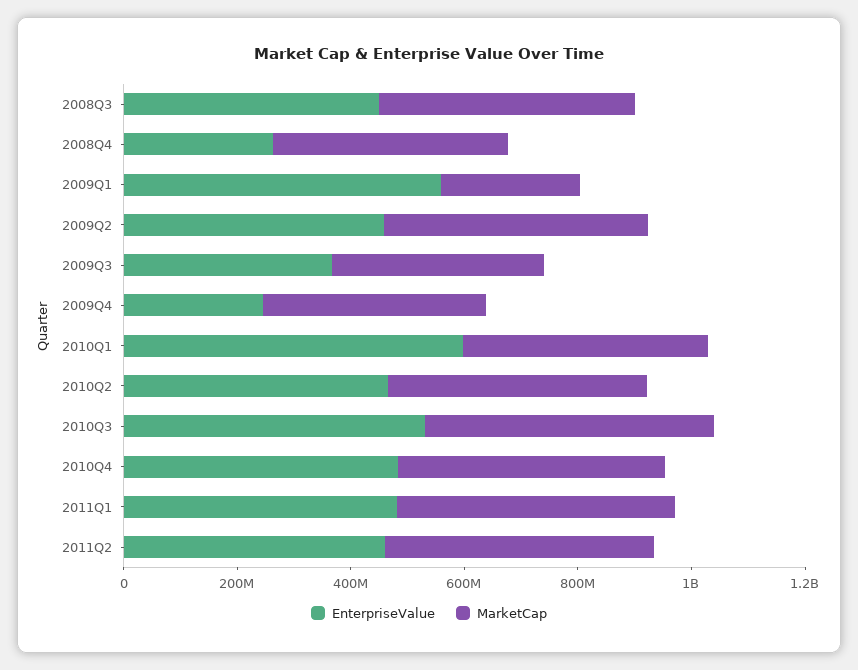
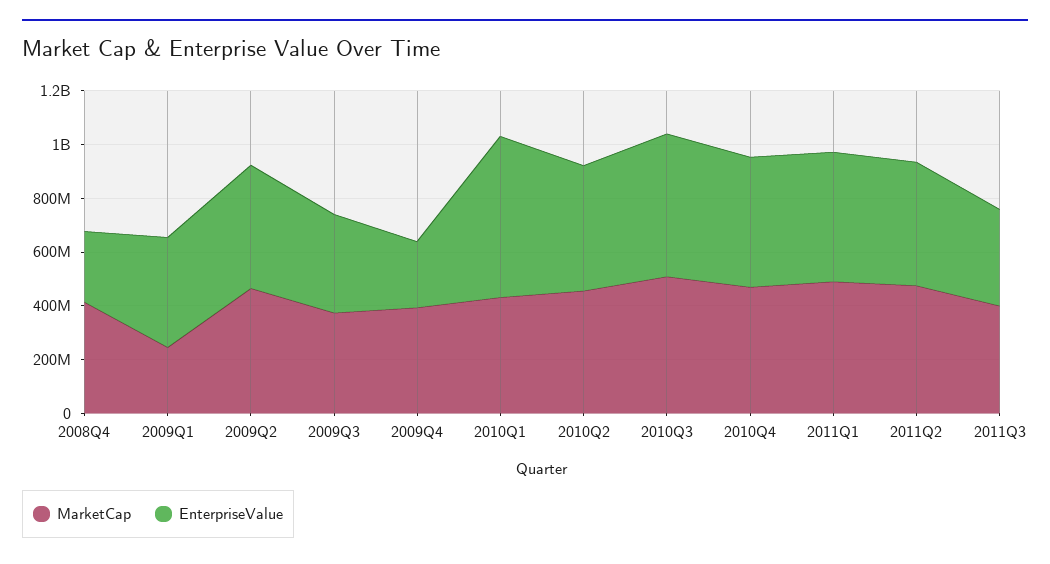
EnterpriseValue, 2008Q3: 450000000 -> none
MarketCap, 2008Q3: 450000000 -> none
EnterpriseValue, 2009Q1: 550000000 -> 400000000
MarketCap, 2011Q3: none -> 400000000
EnterpriseValue, 2011Q3: none -> 350000000

